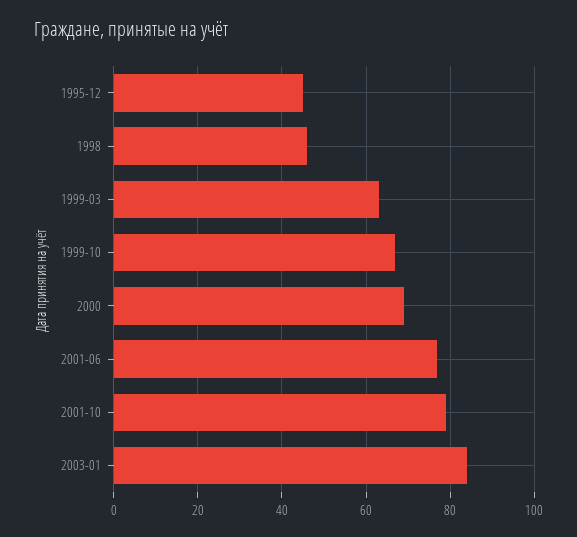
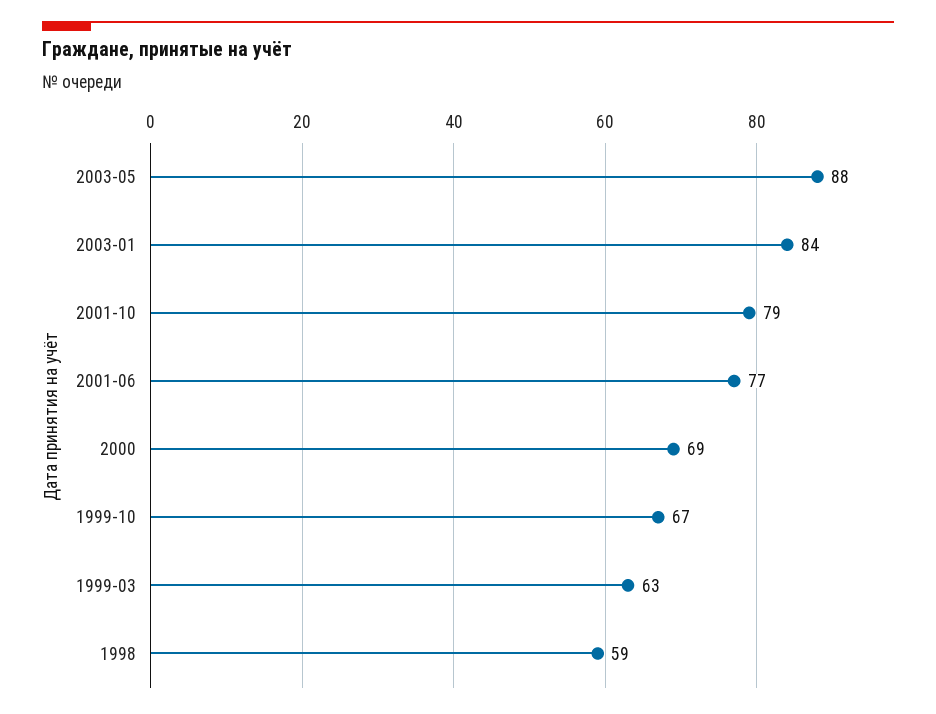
1995-12: 45 -> none
1998: 45 -> 59
2003-05: none -> 88

